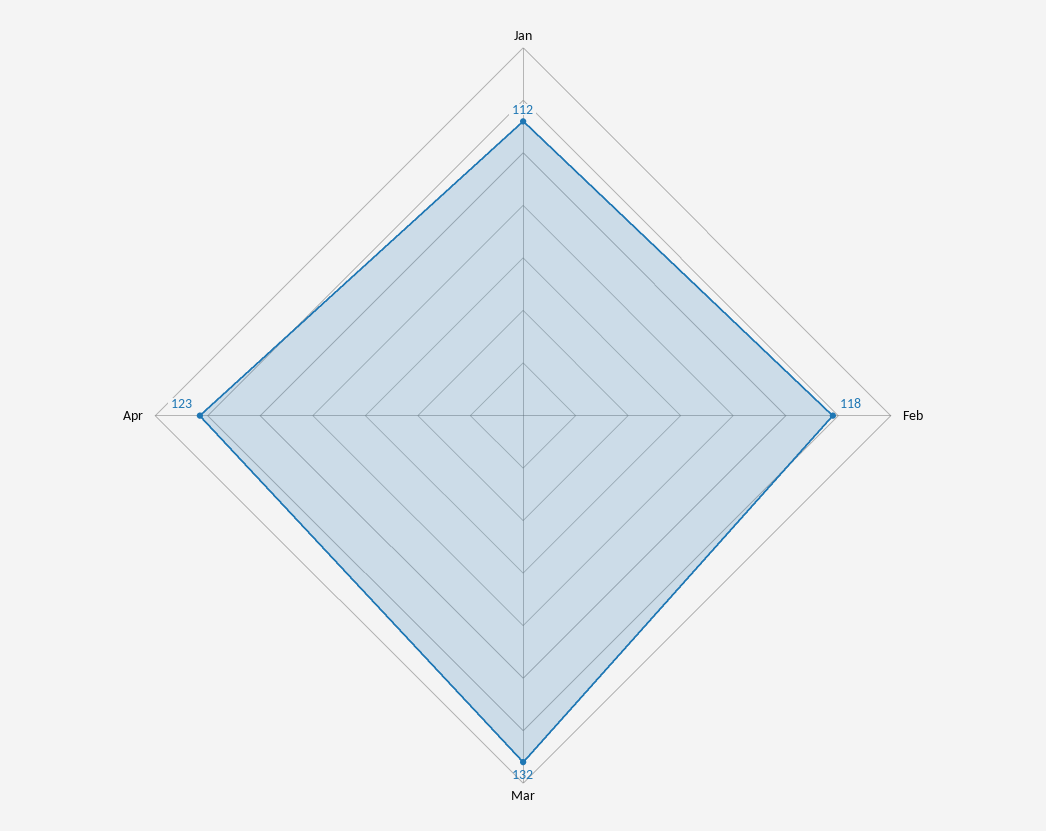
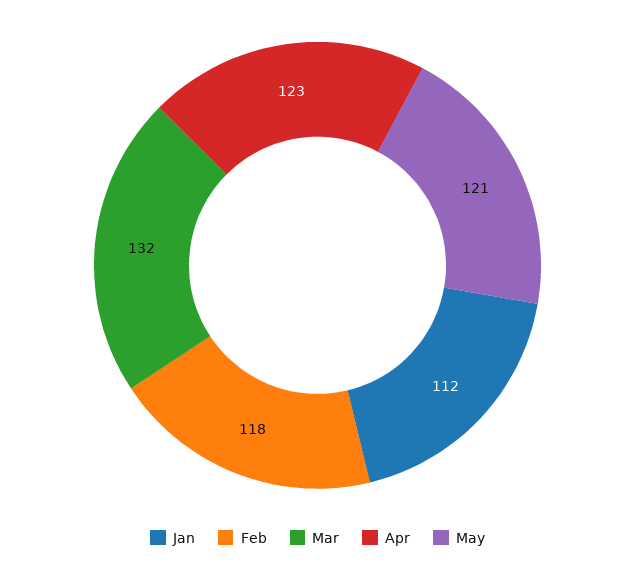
May: none -> 121

